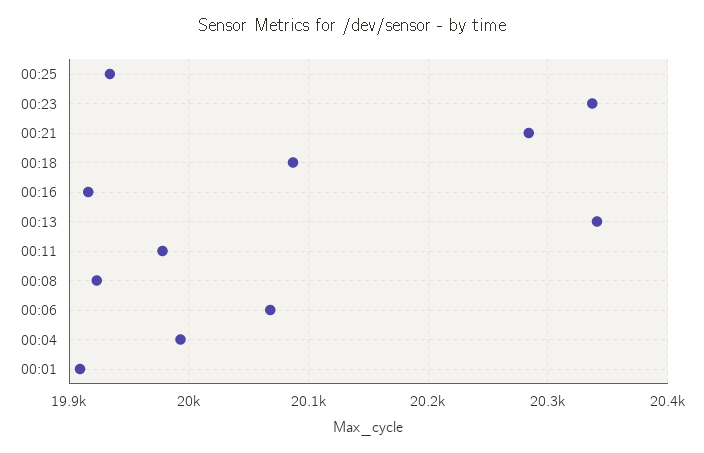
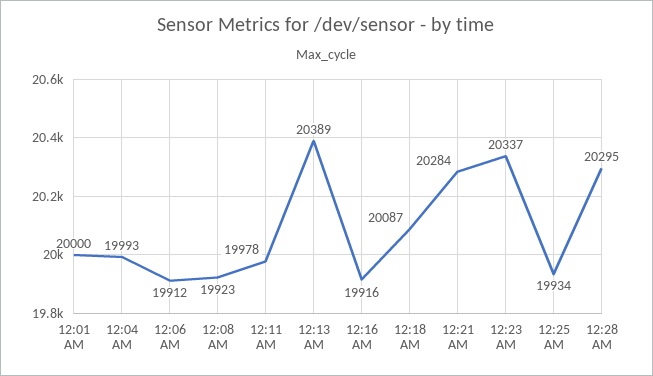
00:13: 20340 -> 20389
00:06: 20070 -> 19912
00:01: 19910 -> 20000
12:28 AM: none -> 20295

